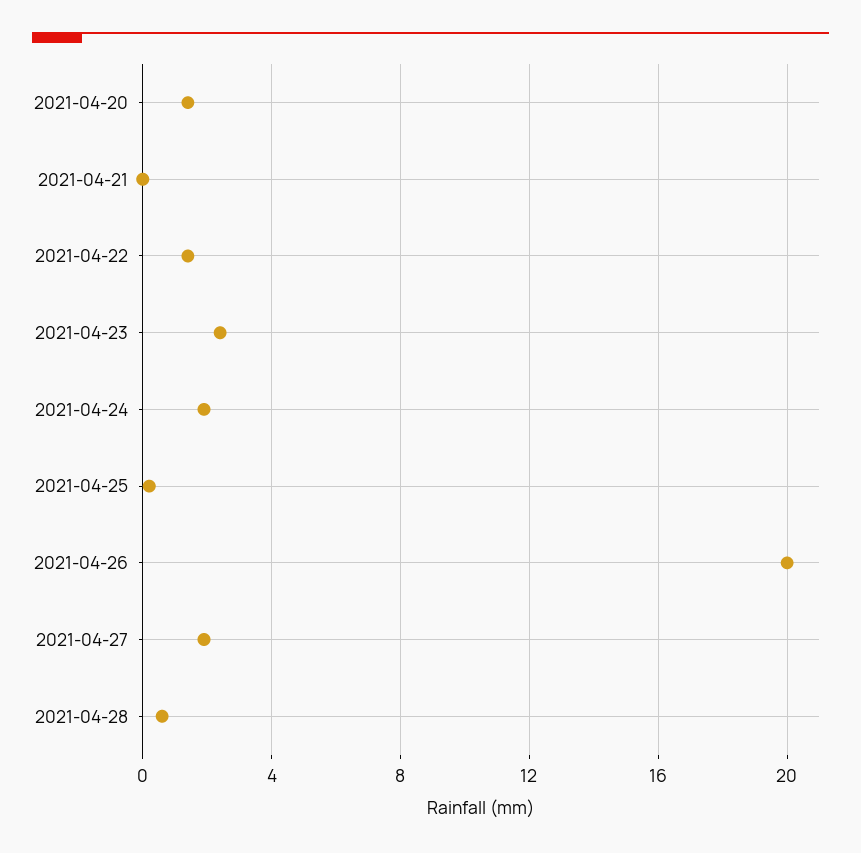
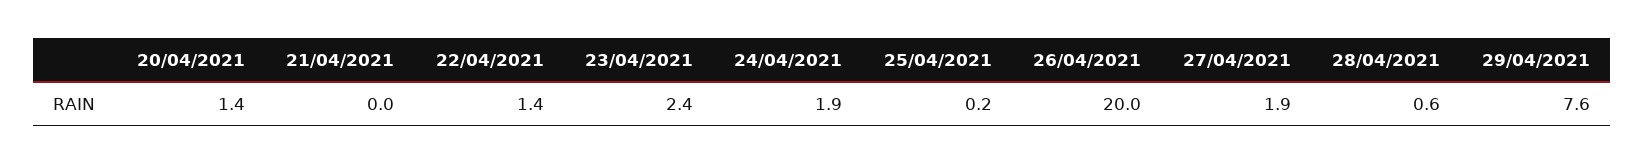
29/04/2021: none -> 7.6

